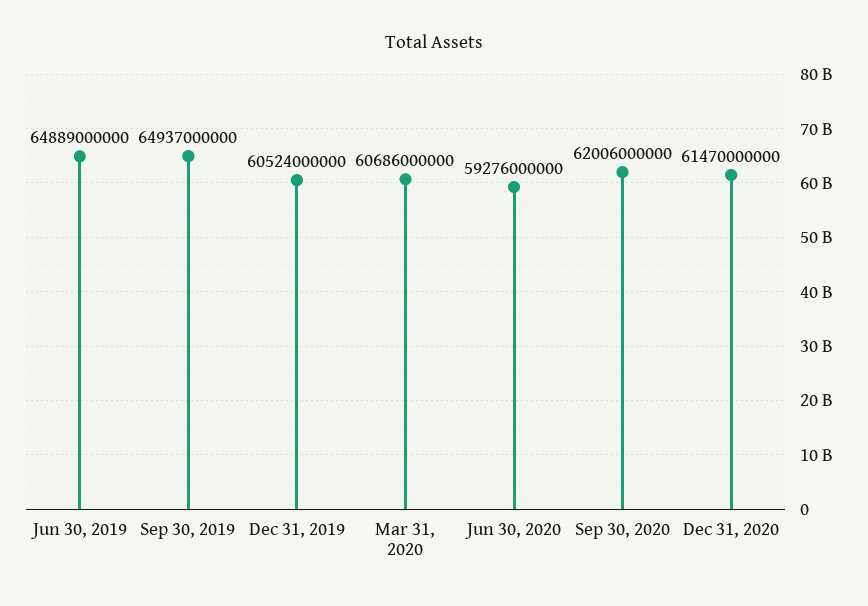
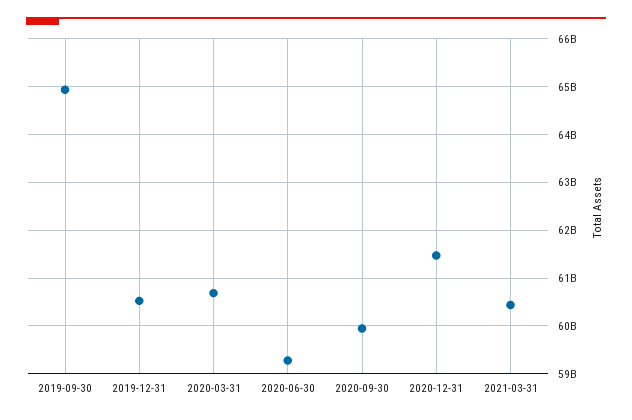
Jun 30, 2019: 64889000000 -> none
Sep 30, 2020: 62006000000 -> 60000000000
2021-03-31: none -> 60400000000

